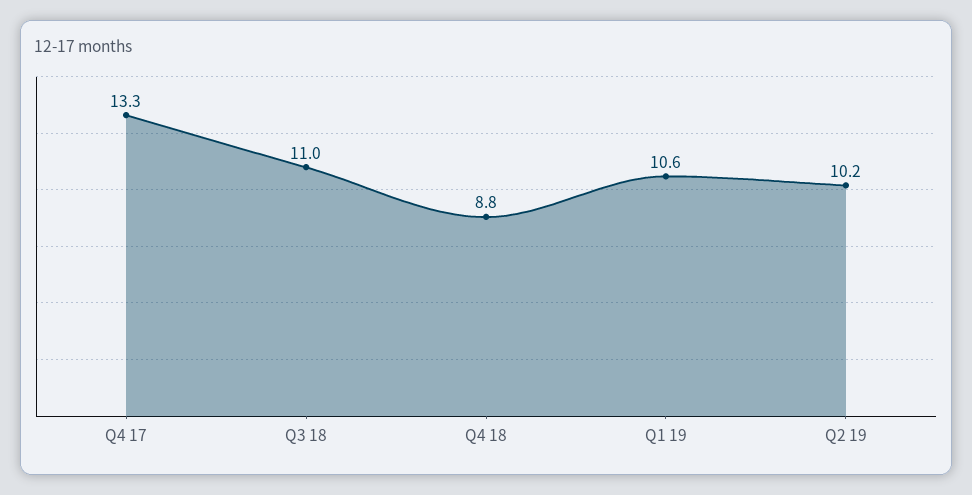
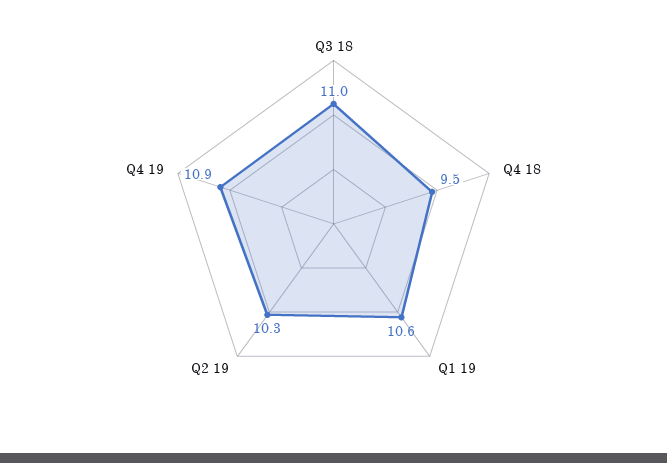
Q4 17: 13.3 -> none
Q4 18: 8.8 -> 9.5
Q2 19: 10.2 -> 10.3
Q4 19: none -> 10.9

